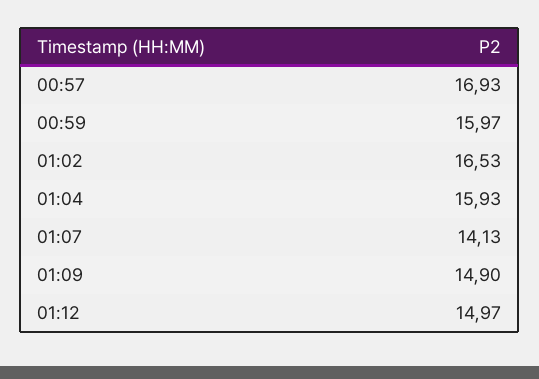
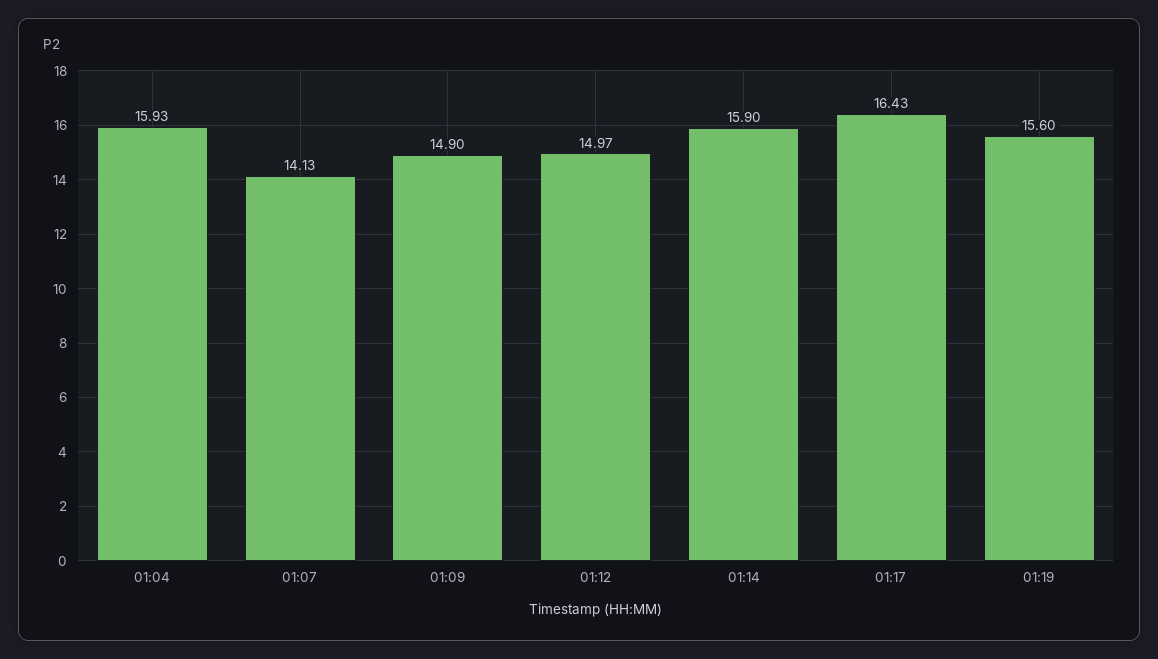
00:57: 16.93 -> none
00:59: 15.97 -> none
01:02: 16.53 -> none
01:14: none -> 15.9
01:17: none -> 16.43
01:19: none -> 15.6

